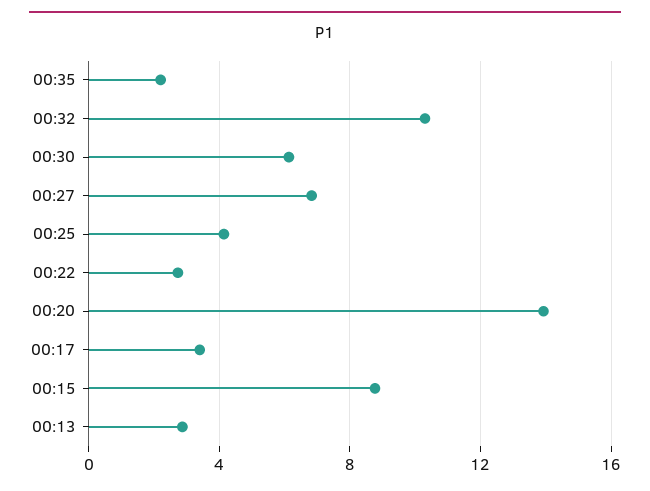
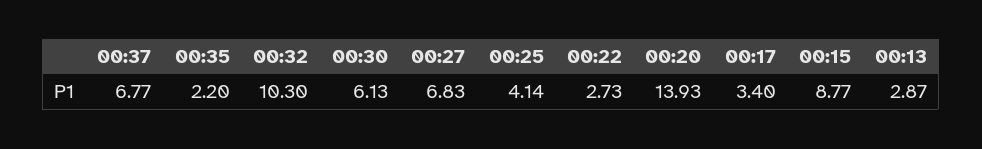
00:37: none -> 6.77

